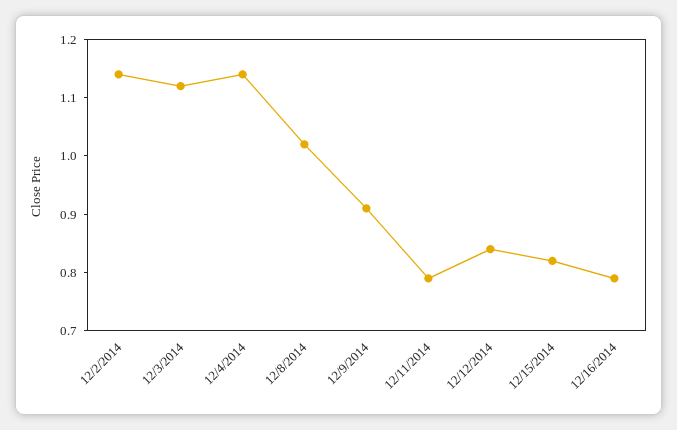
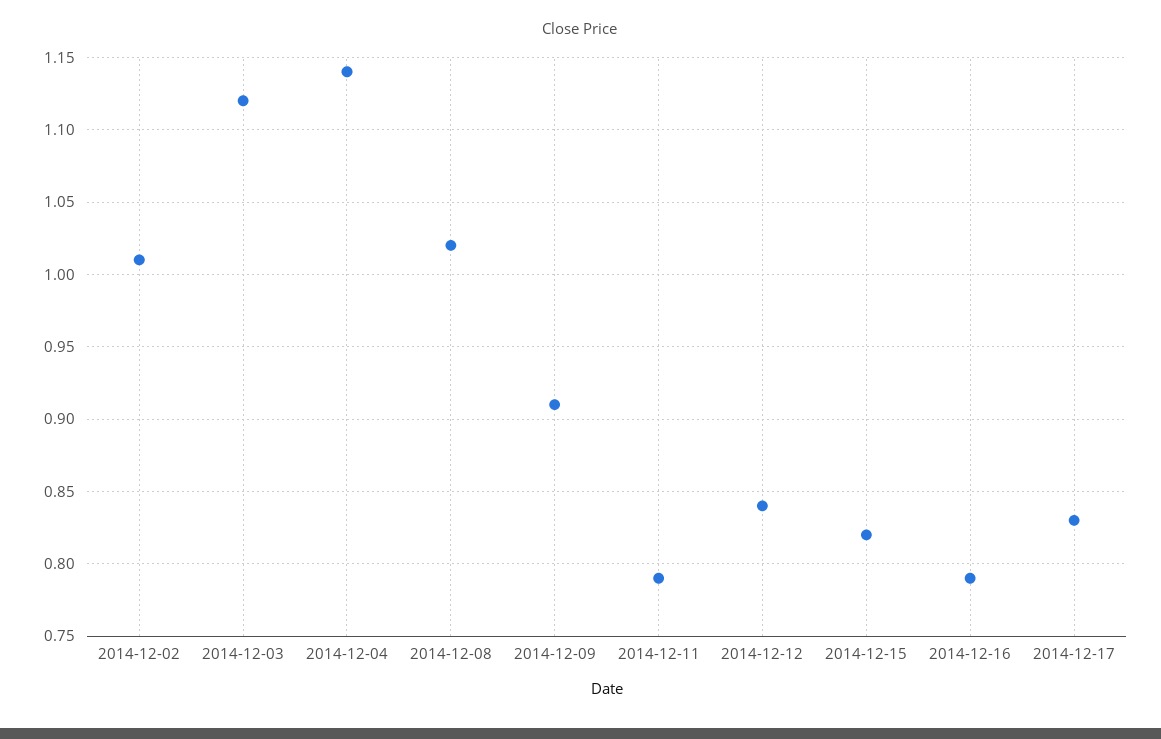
12/2/2014: 1.15 -> 1.01
2014-12-17: none -> 0.83

